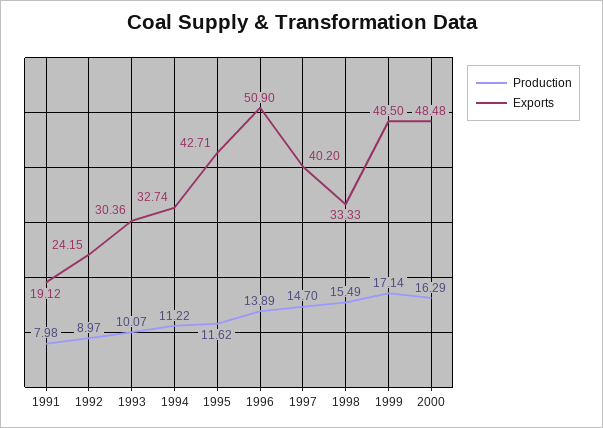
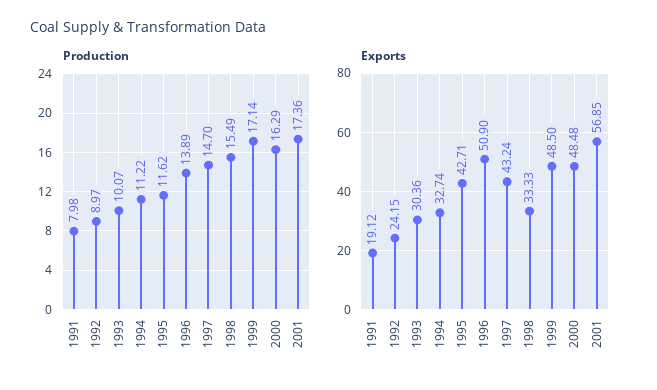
Exports, 1997: 40.2 -> 43.24
Production, 2001: none -> 17.36
Exports, 2001: none -> 56.85

